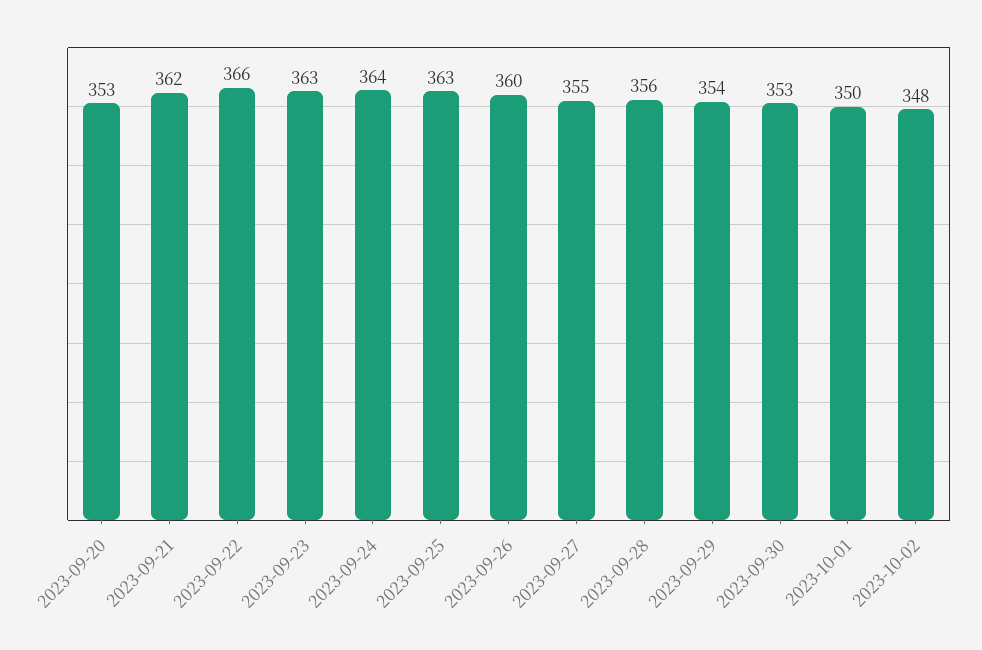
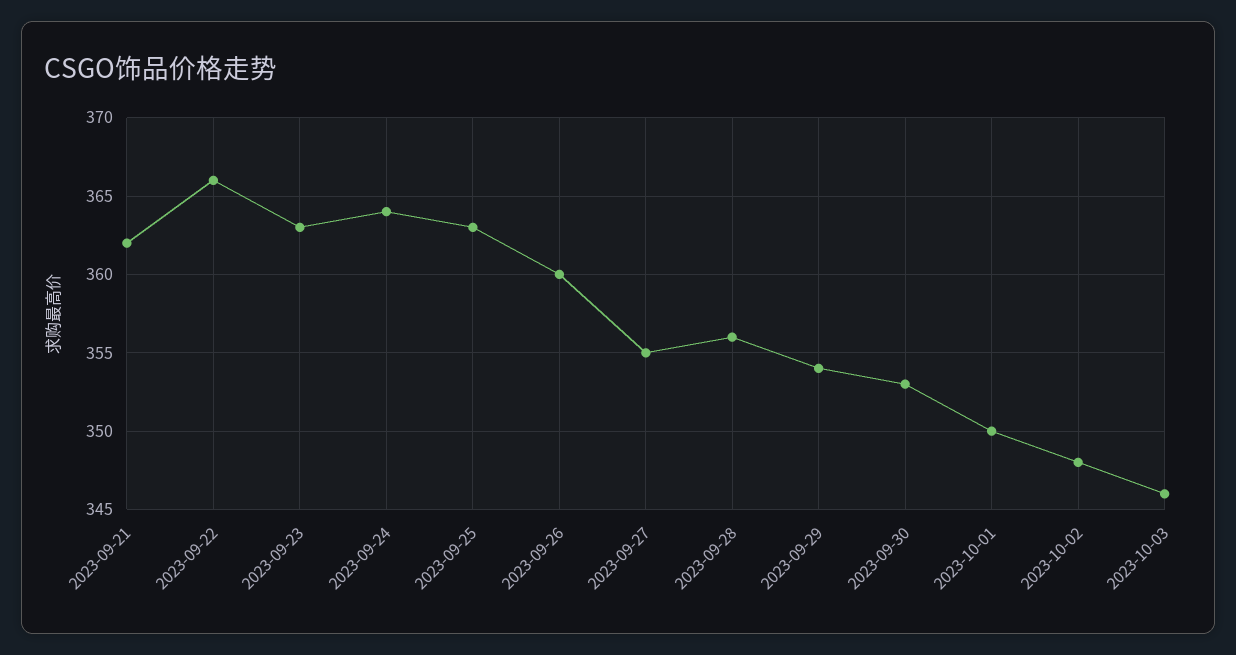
2023-09-20: 353 -> none
2023-10-03: none -> 346

